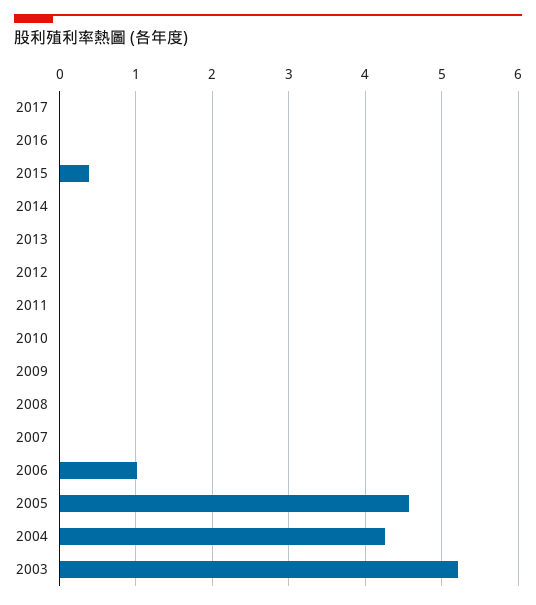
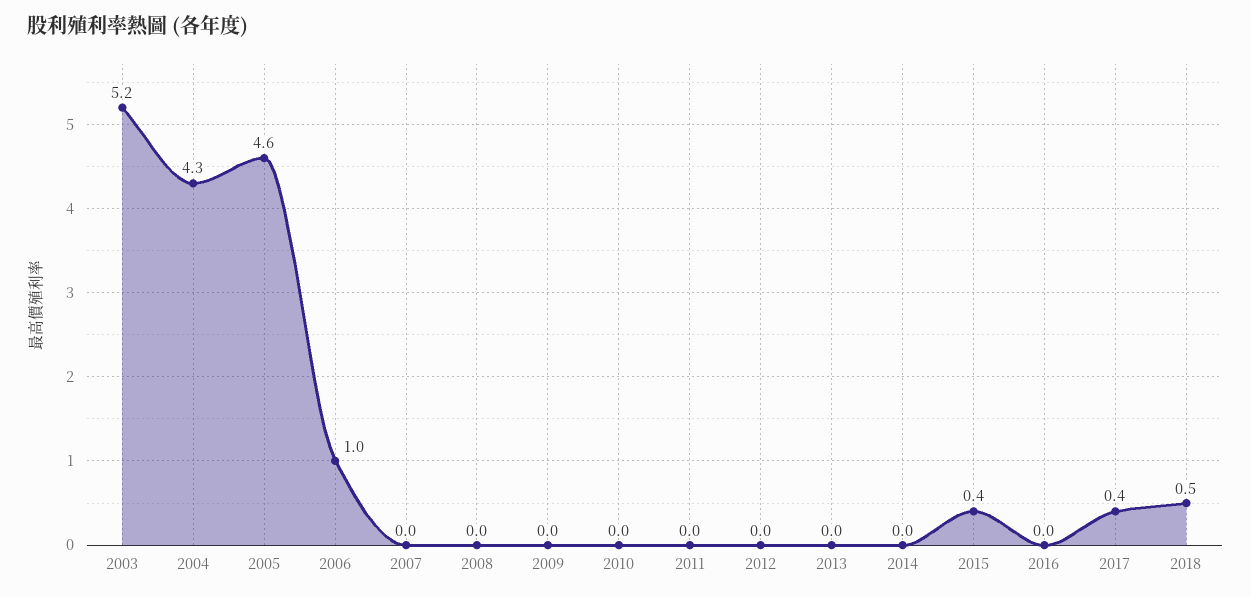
2017: 0 -> 0.4
2018: none -> 0.5

